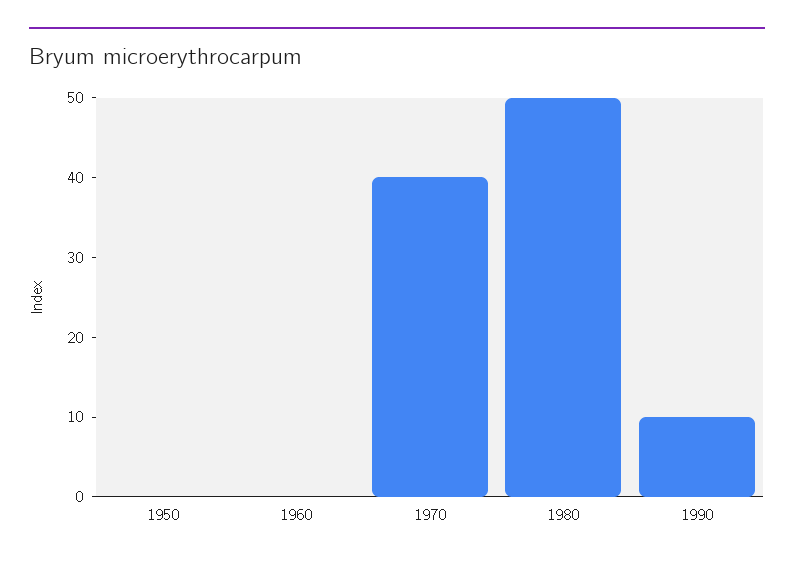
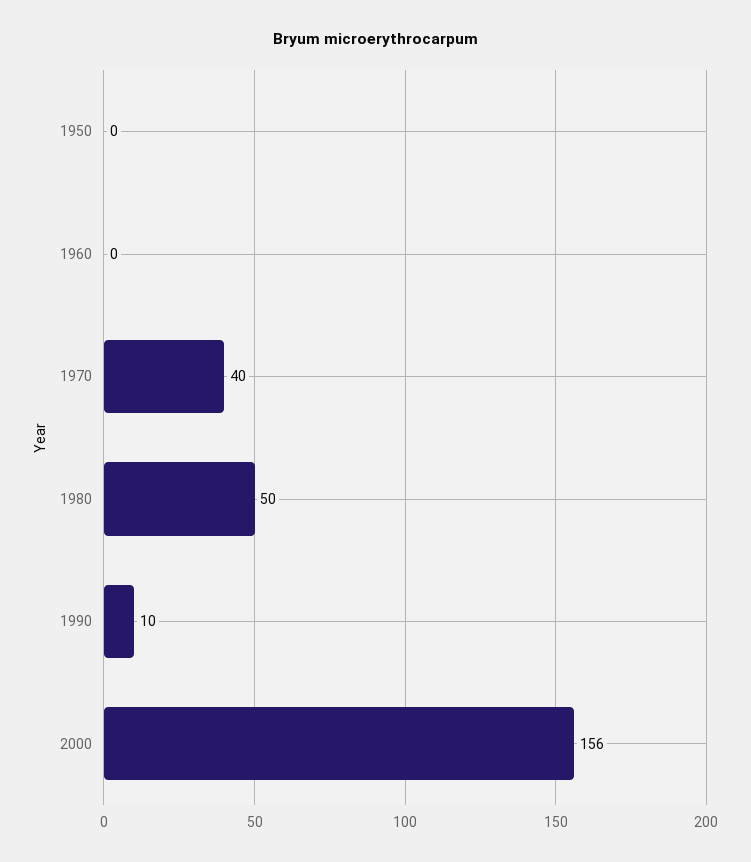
2000: none -> 156

